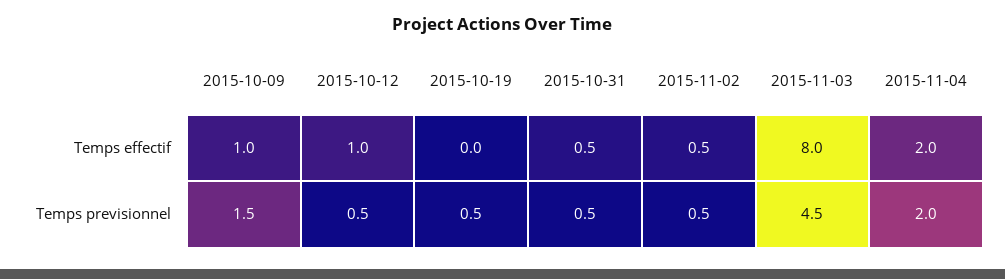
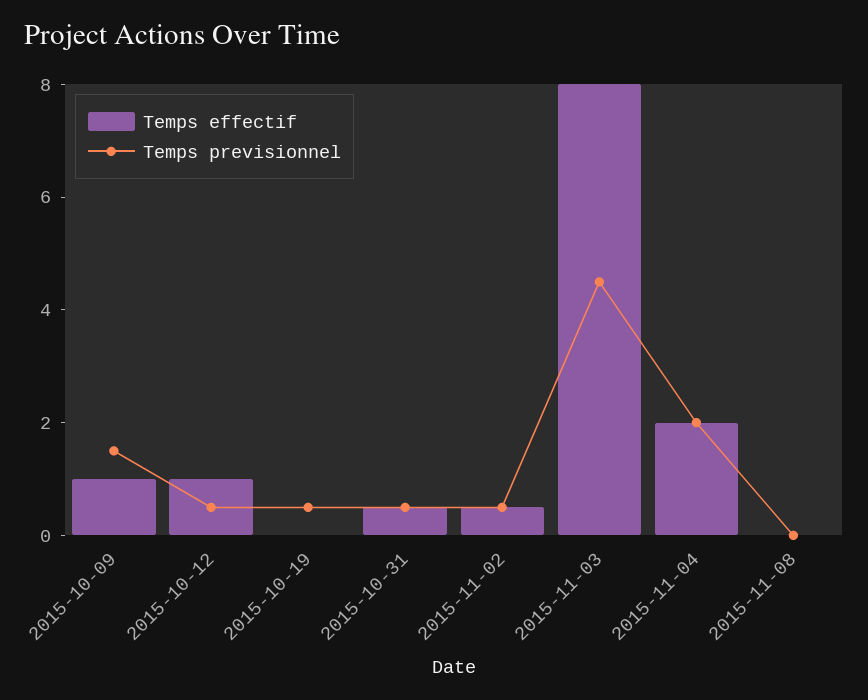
Temps effectif, 2015-11-08: none -> 0
Temps previsionnel, 2015-11-08: none -> 0

